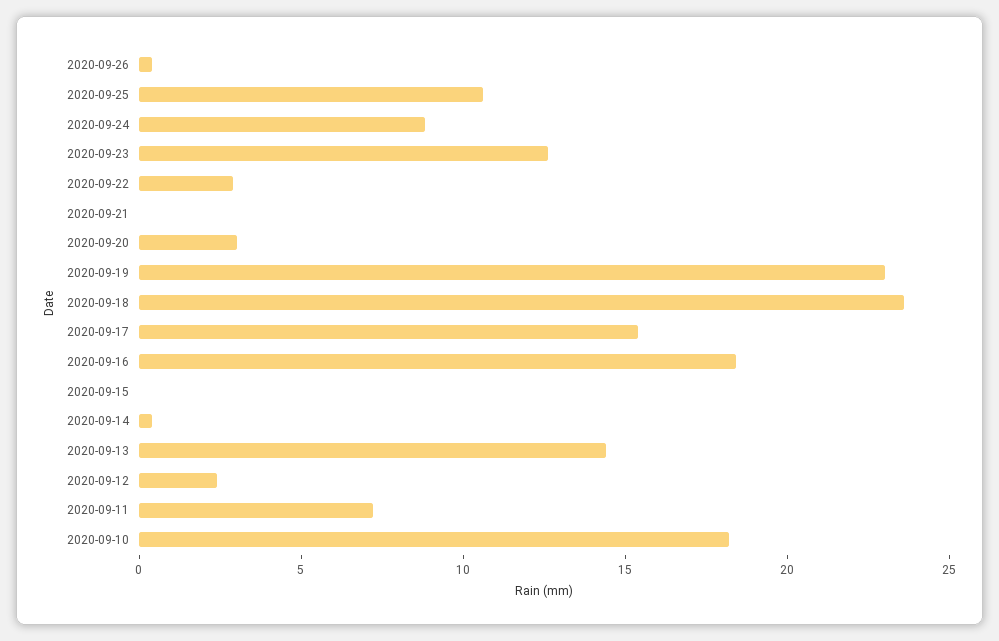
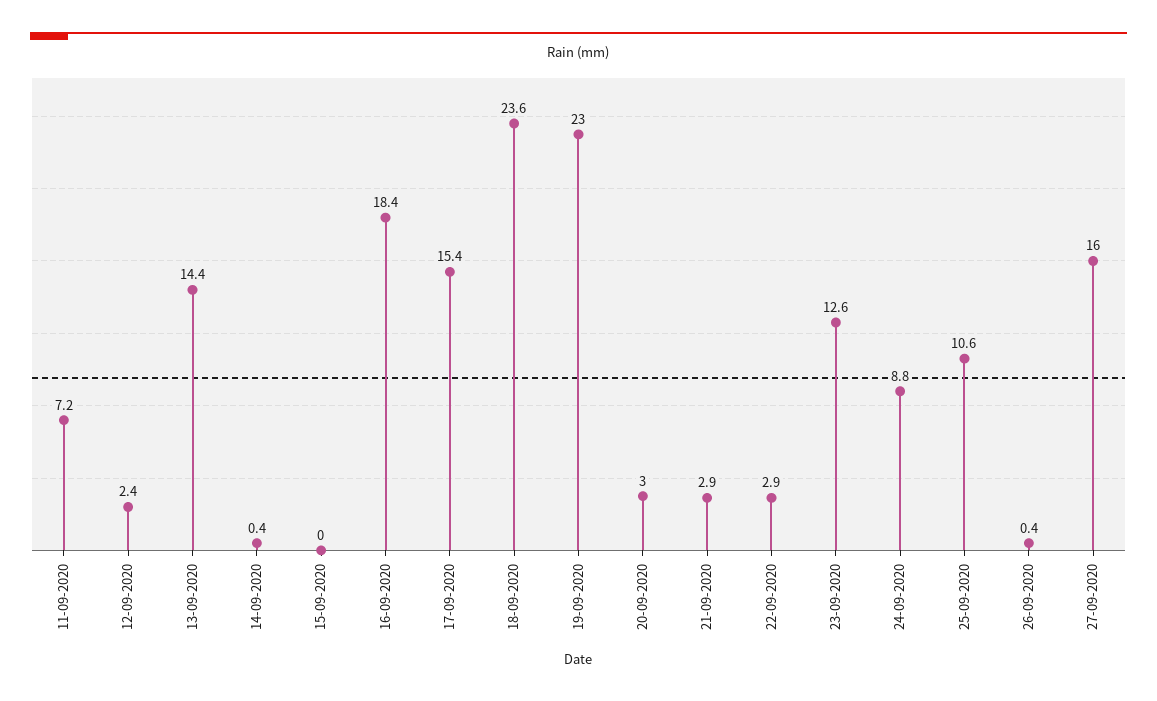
2020-09-21: 0 -> 2.9
2020-09-10: 18 -> none
27-09-2020: none -> 16

